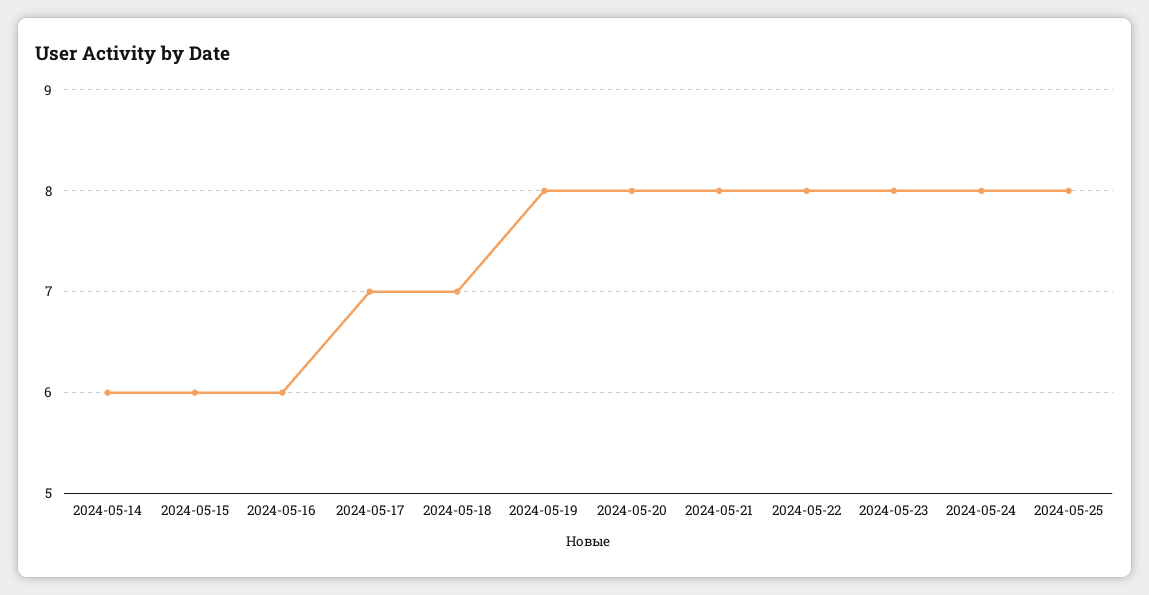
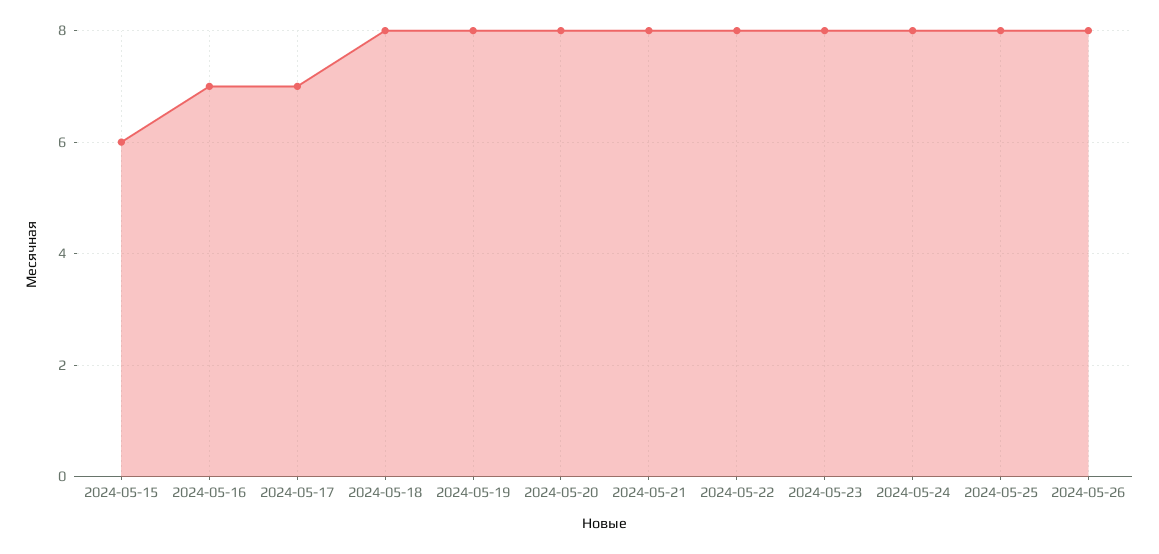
2024-05-14: 6 -> none
2024-05-16: 6 -> 7
2024-05-18: 7 -> 8
2024-05-26: none -> 8

